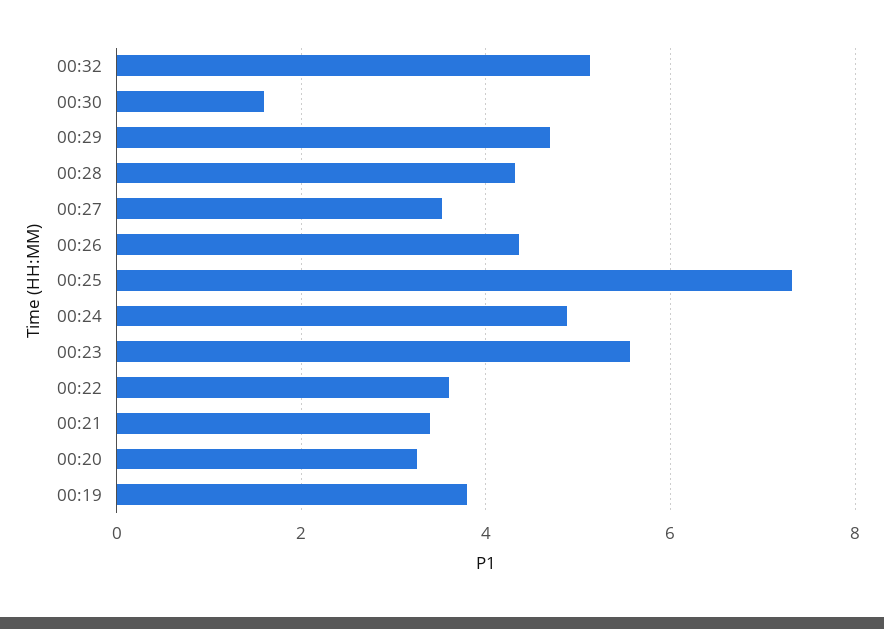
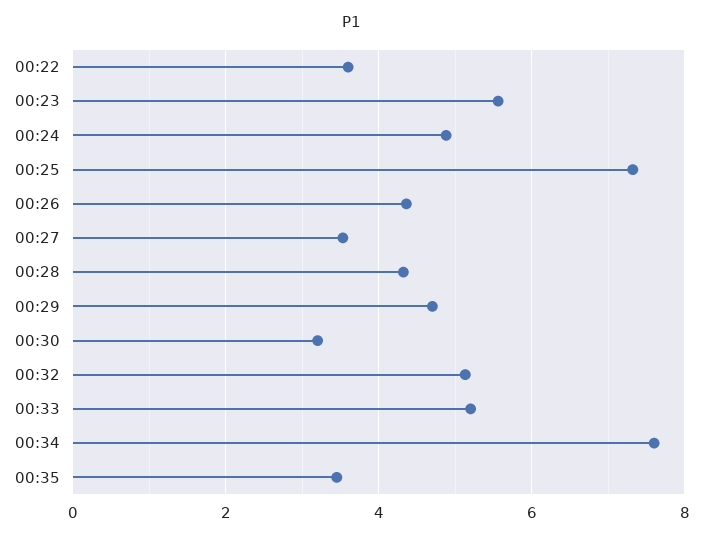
00:30: 1.6 -> 3.2
00:21: 3.4 -> none
00:20: 3.2 -> none
00:19: 3.8 -> none
00:33: none -> 5.2
00:34: none -> 7.6
00:35: none -> 3.4

